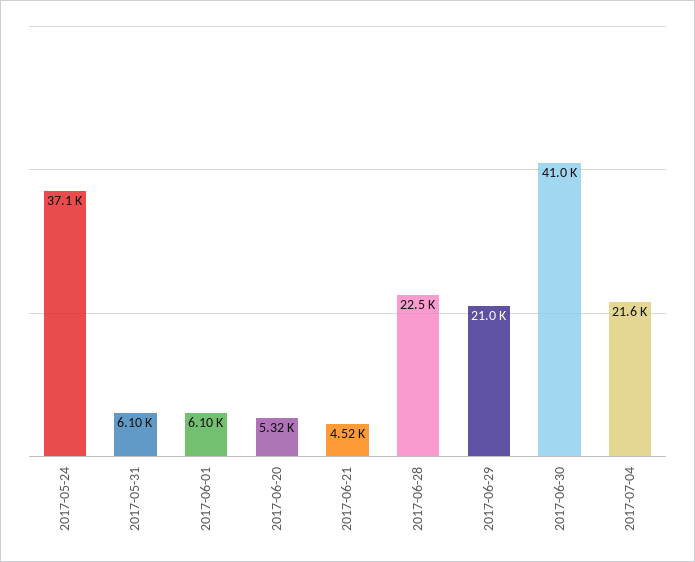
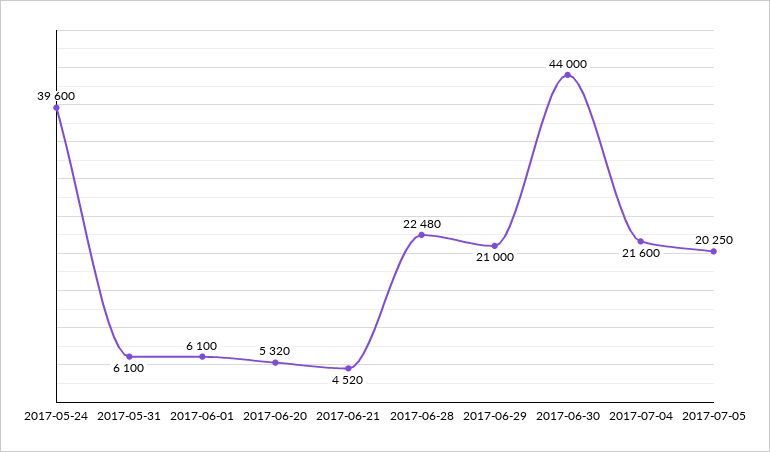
2017-05-24: 37100 -> 39600
2017-06-30: 41000 -> 44000
2017-07-05: none -> 20250

